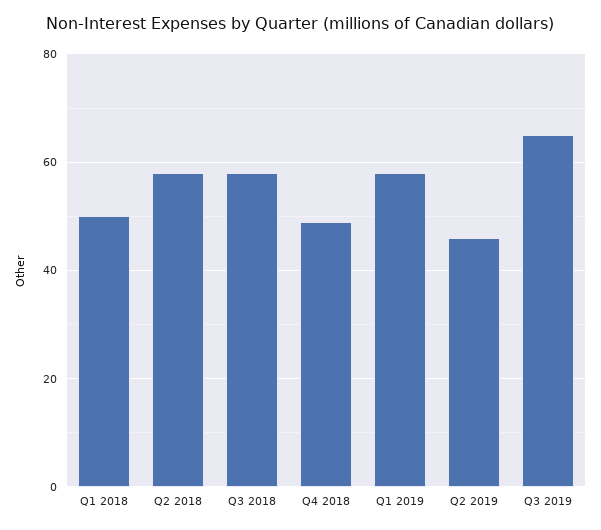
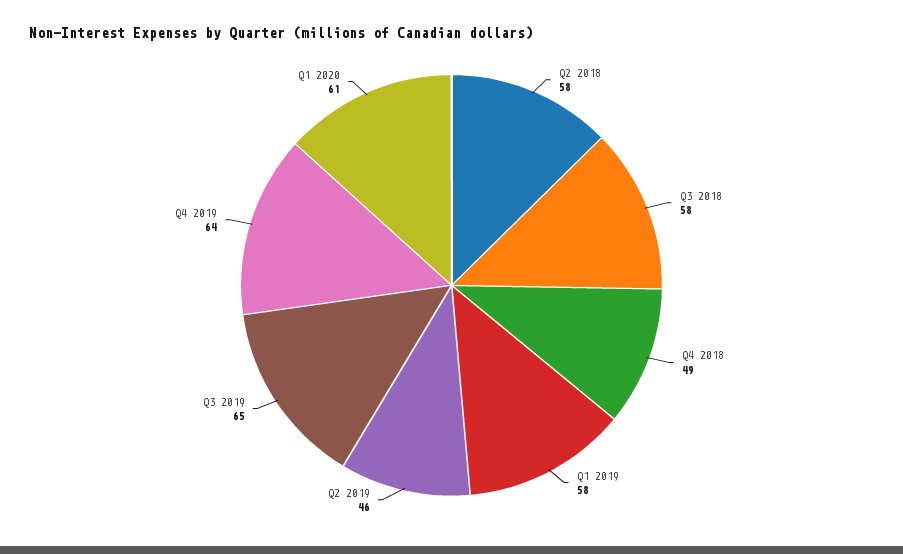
Q1 2018: 50 -> none
Q4 2019: none -> 64
Q1 2020: none -> 61

